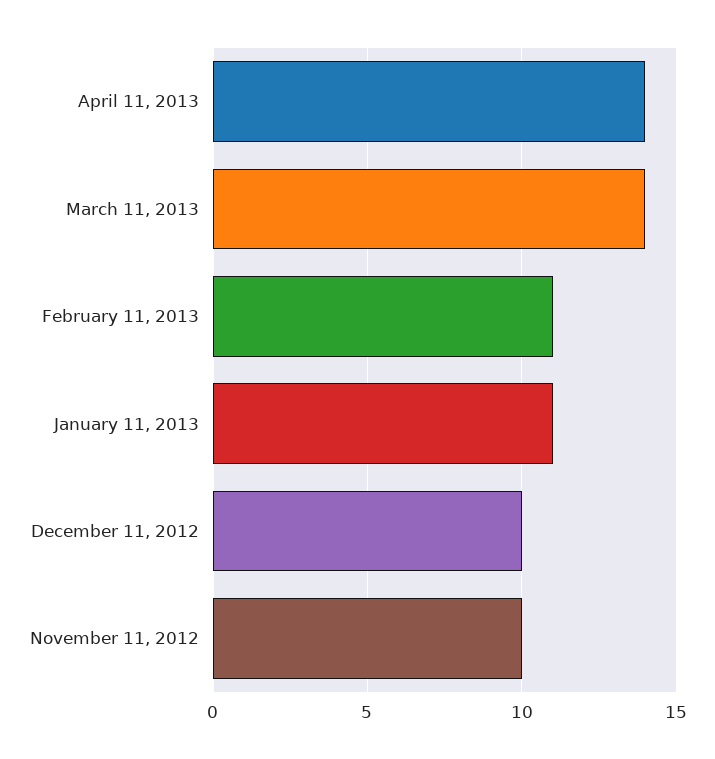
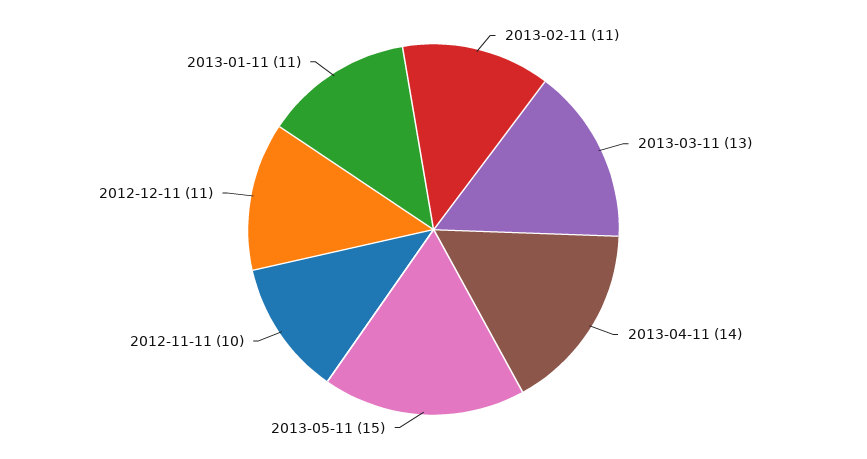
March 11, 2013: 14 -> 13
December 11, 2012: 10 -> 11
2013-05-11: none -> 15

